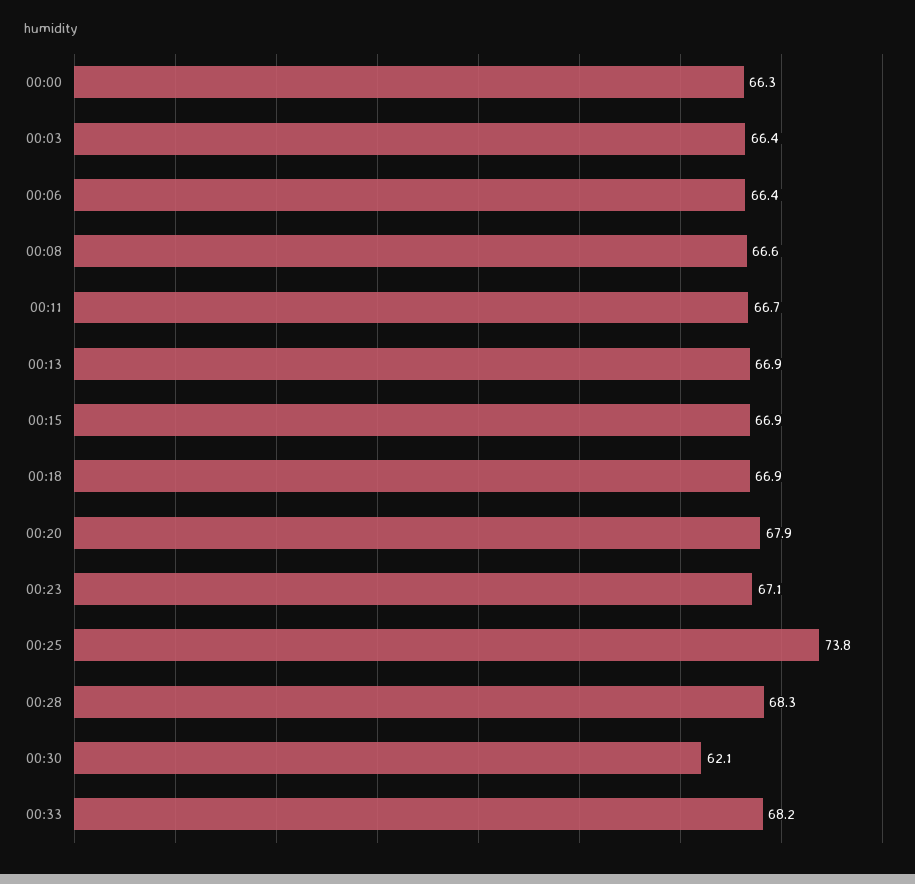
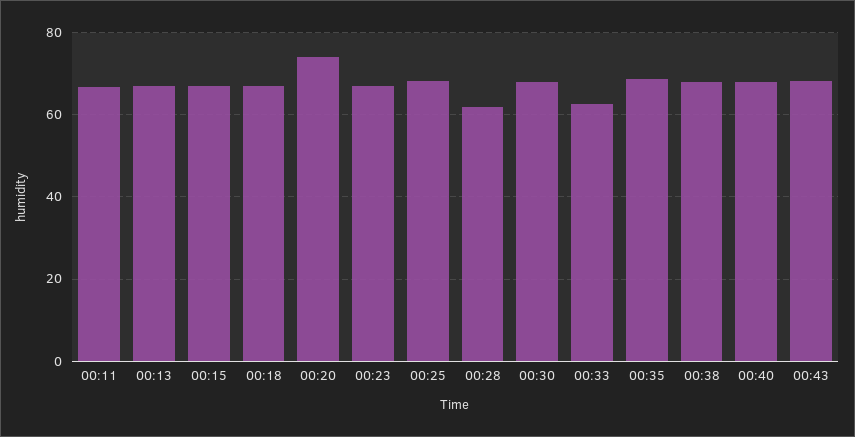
00:00: 66.3 -> none
00:03: 66.4 -> none
00:06: 66.4 -> none
00:08: 66.6 -> none
00:20: 67.9 -> 74
00:25: 73.8 -> 68
00:28: 68.3 -> 62
00:30: 62.1 -> 68
00:33: 68.2 -> 62
00:35: none -> 68
00:38: none -> 68
00:40: none -> 68
00:43: none -> 68

